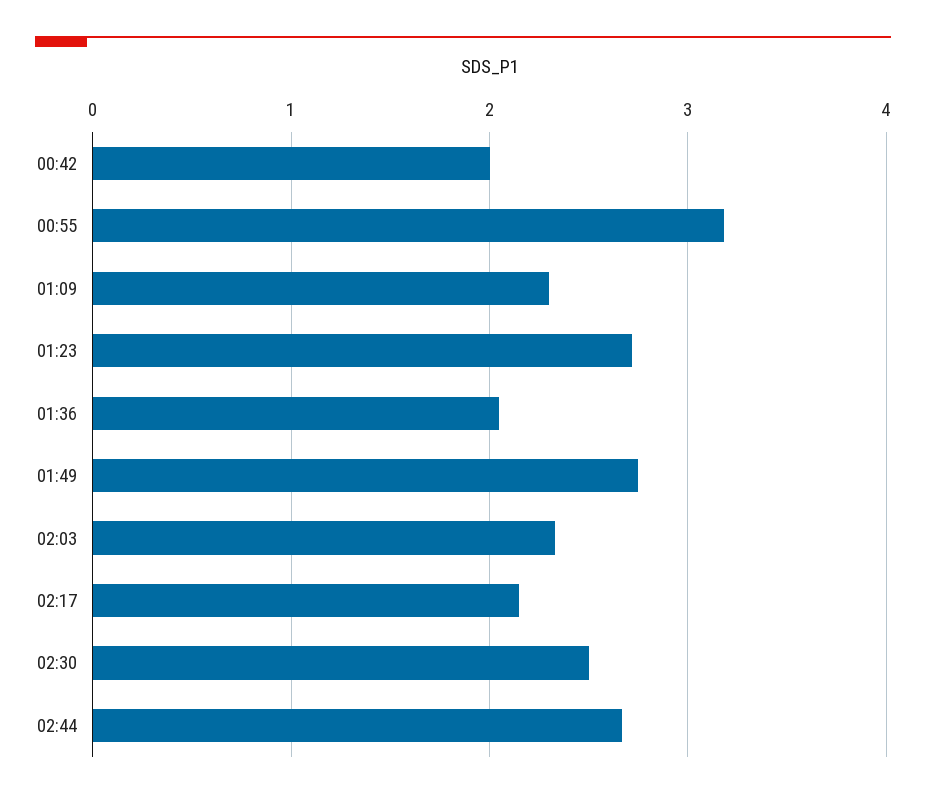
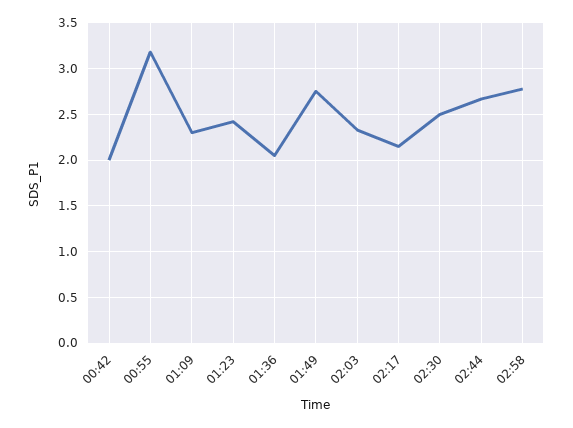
01:23: 2.7 -> 2.4
02:58: none -> 2.8

